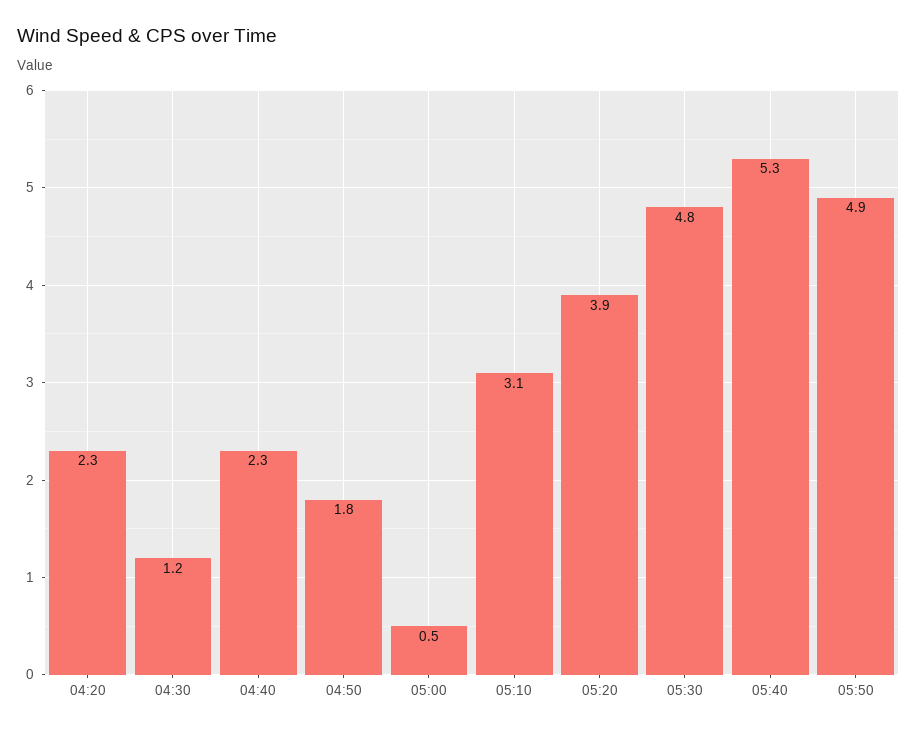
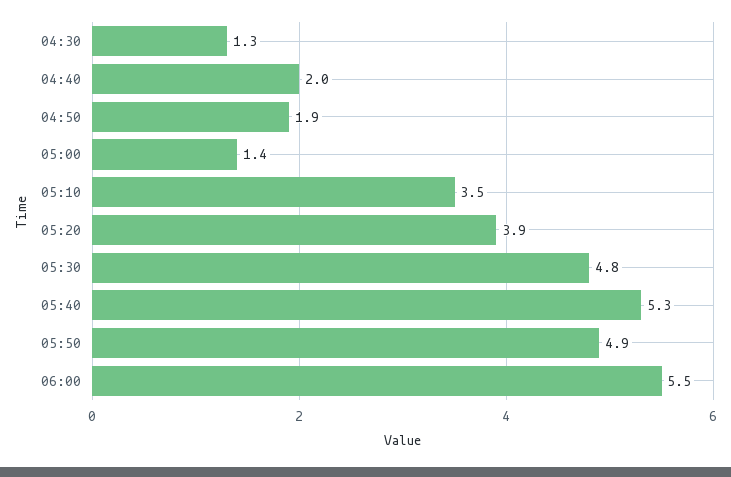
04:20: 2.3 -> none
04:30: 1.2 -> 1.3
04:40: 2.3 -> 2
04:50: 1.8 -> 1.9
05:00: 0.5 -> 1.4
05:10: 3.1 -> 3.5
06:00: none -> 5.5

